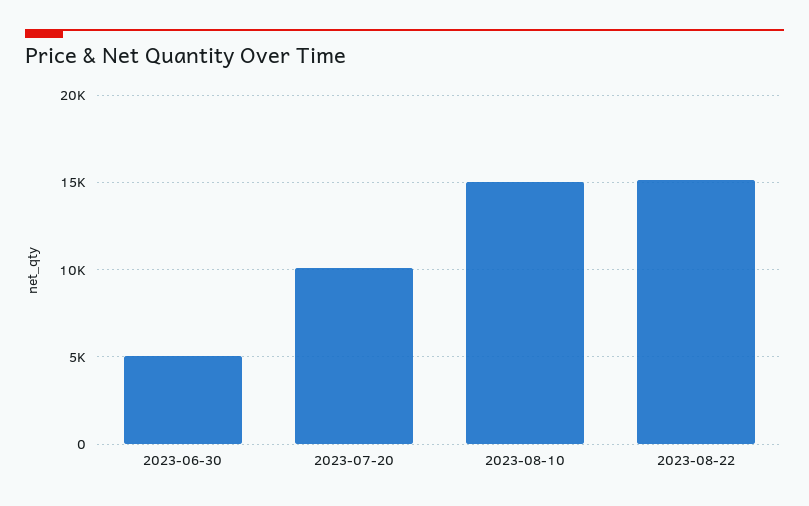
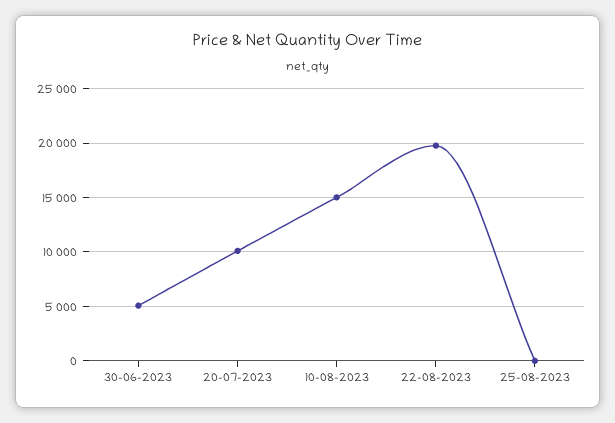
2023-08-22: 15000 -> 20000
25-08-2023: none -> 0

